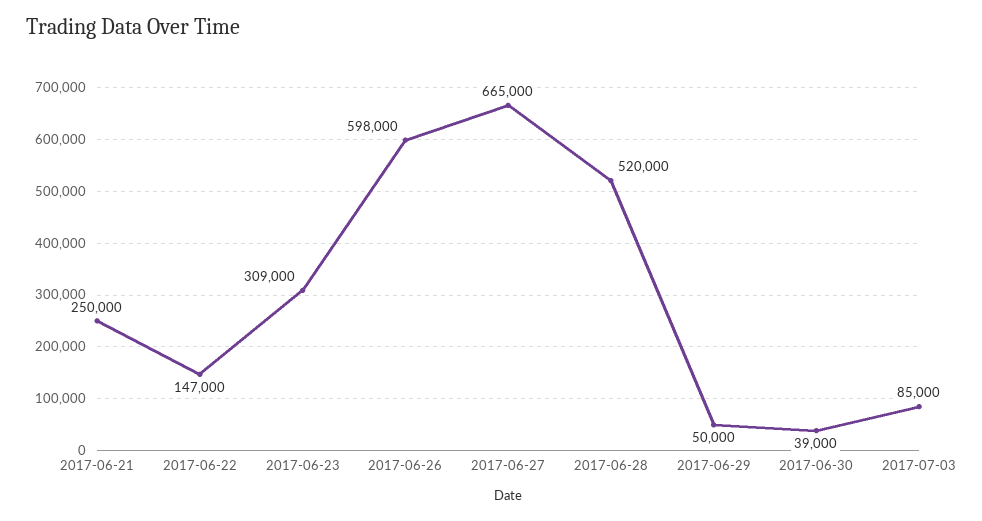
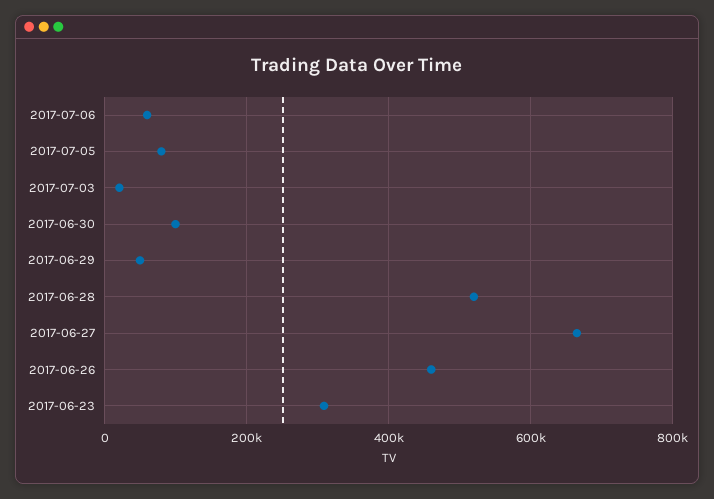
2017-06-21: 250000 -> none
2017-06-22: 147000 -> none
2017-06-26: 598000 -> 460000
2017-06-30: 39000 -> 100000
2017-07-03: 85000 -> 20000
2017-07-06: none -> 60000
2017-07-05: none -> 80000

